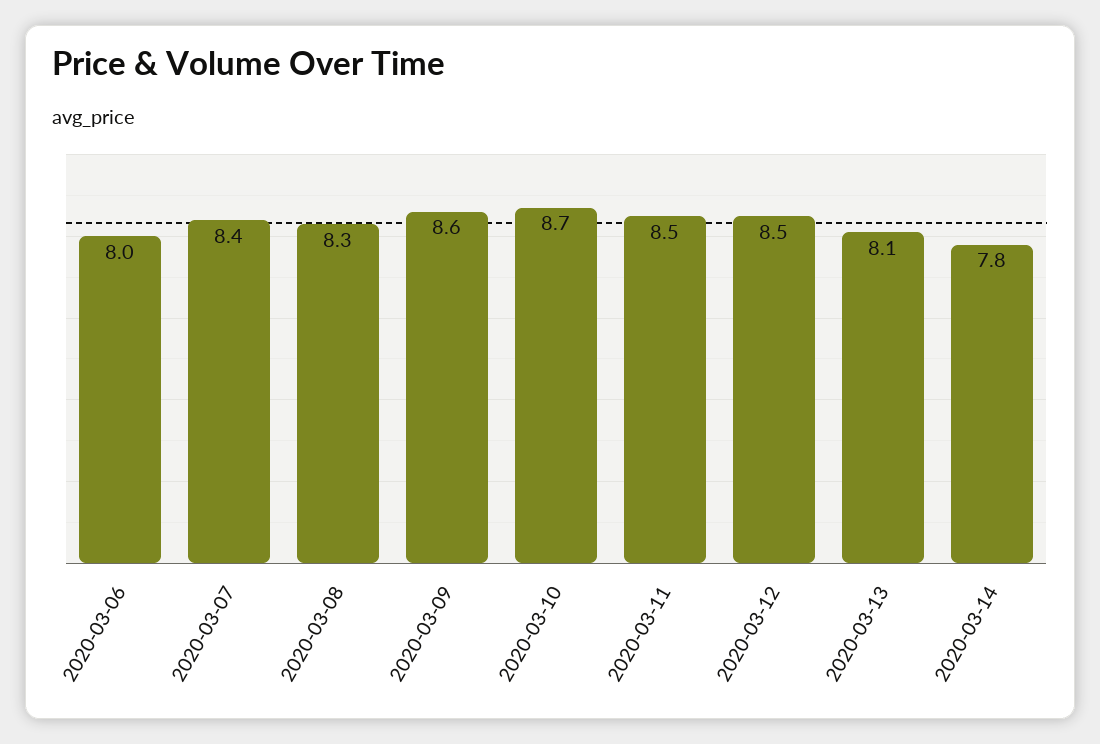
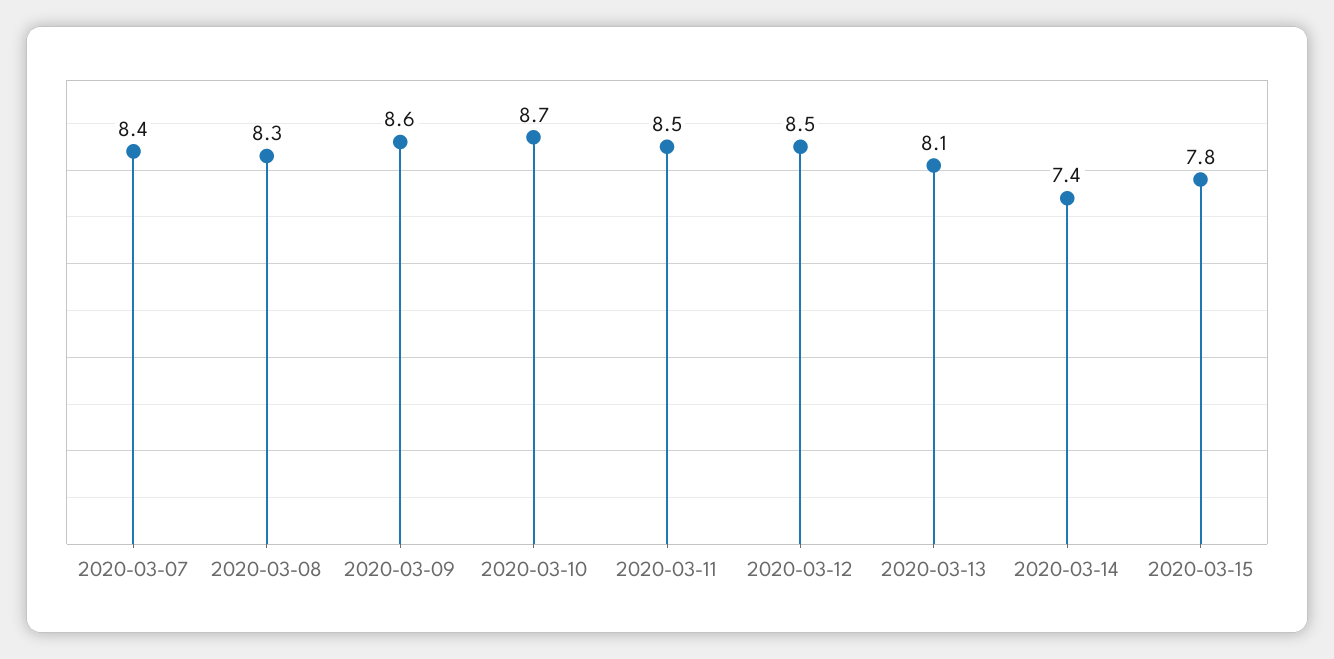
2020-03-06: 8 -> none
2020-03-14: 7.8 -> 7.4
2020-03-15: none -> 7.8

